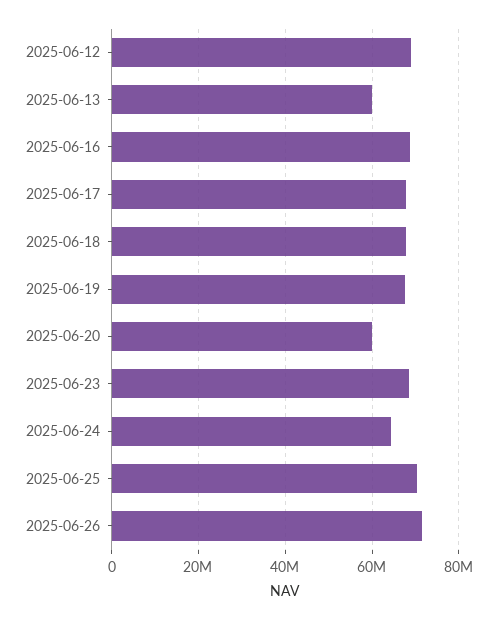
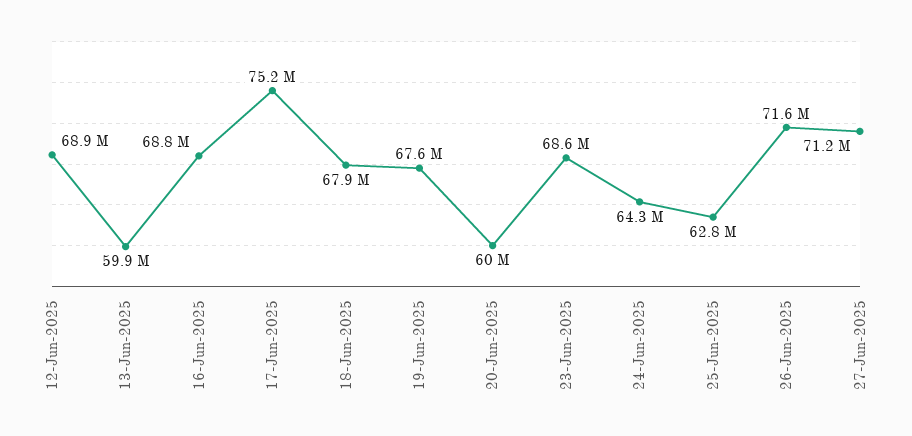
2025-06-17: 68000000 -> 75200000
2025-06-25: 70000000 -> 62800000
27-Jun-2025: none -> 71200000

